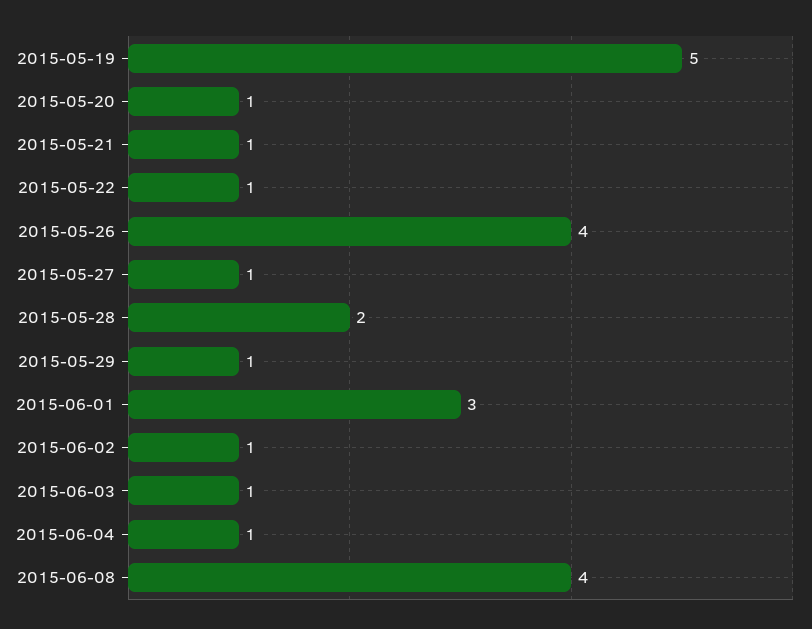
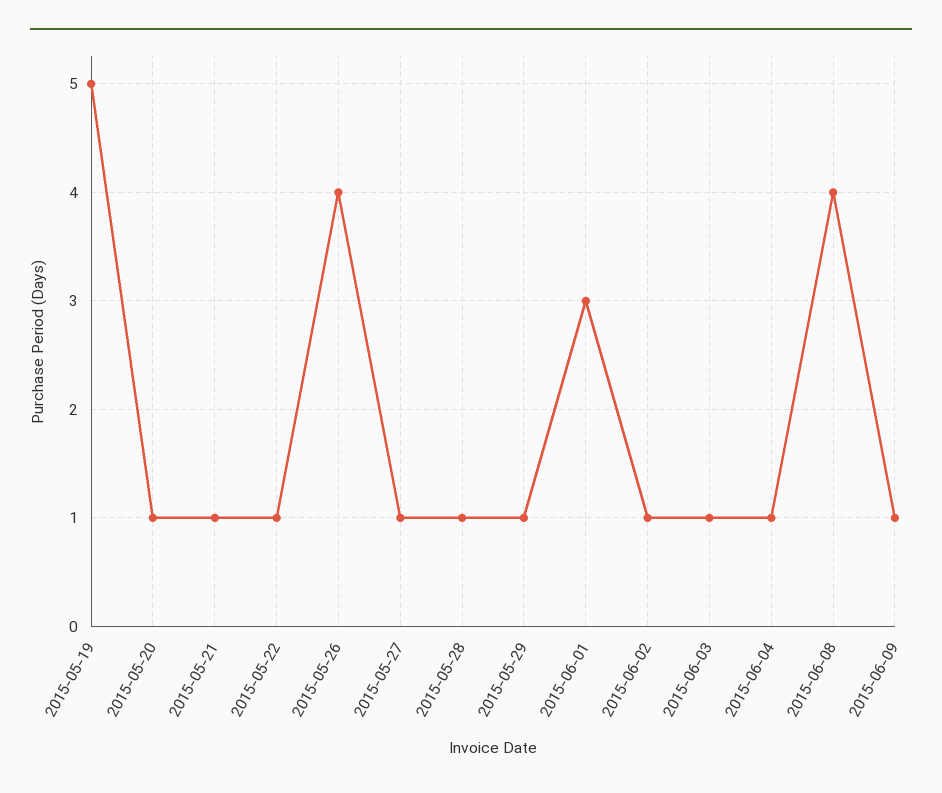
2015-05-28: 2 -> 1
2015-06-09: none -> 1

